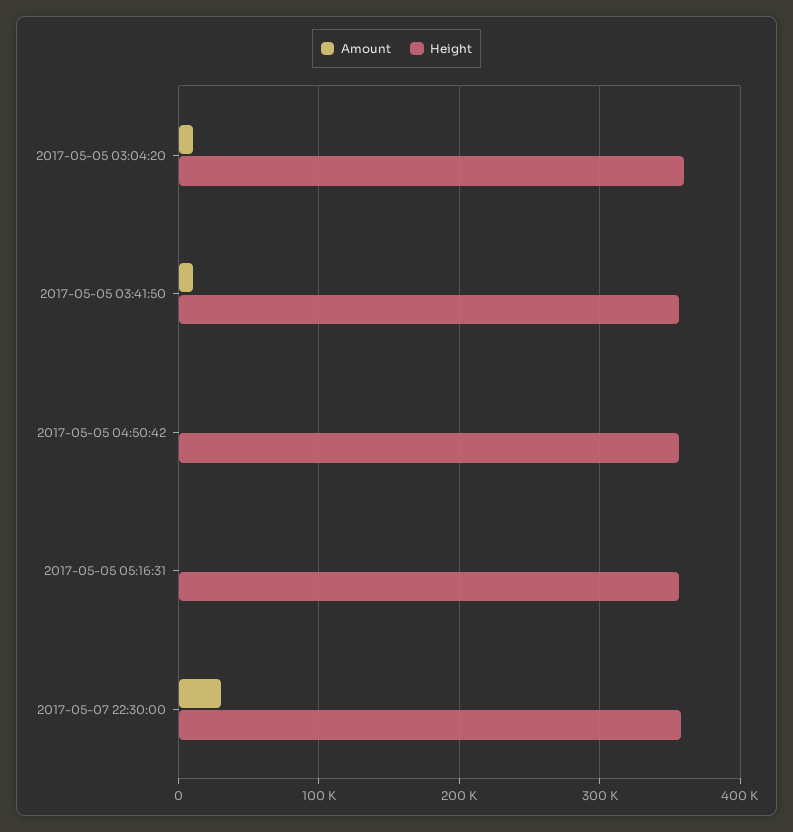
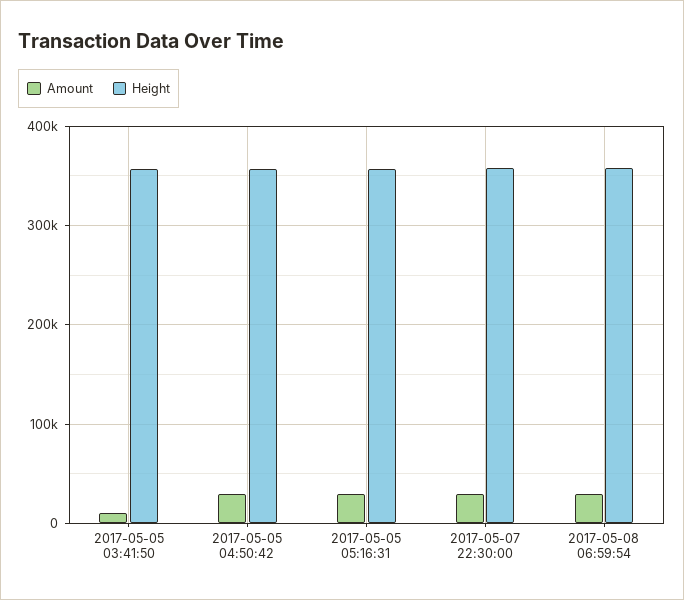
Amount, 2017-05-05 03:04:20: 10000 -> none
Height, 2017-05-05 03:04:20: 360000 -> none
Amount, 2017-05-05 04:50:42: 0 -> 30000
Amount, 2017-05-05 05:16:31: 0 -> 30000
Amount, 2017-05-08 06:59:54: none -> 30000
Height, 2017-05-08 06:59:54: none -> 360000

